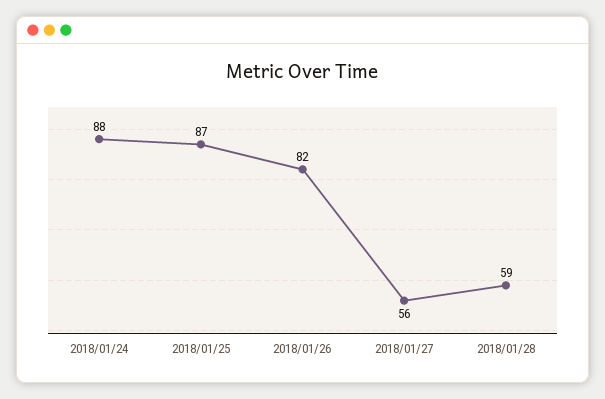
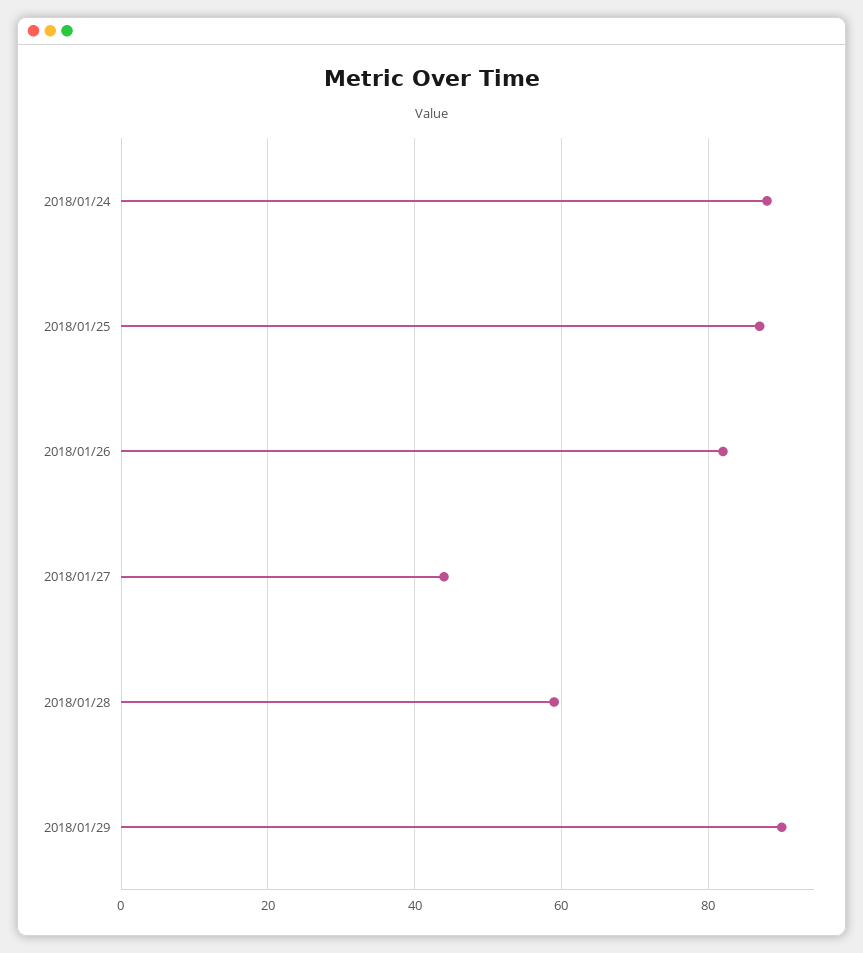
2018/01/27: 56 -> 45
2018/01/29: none -> 90

